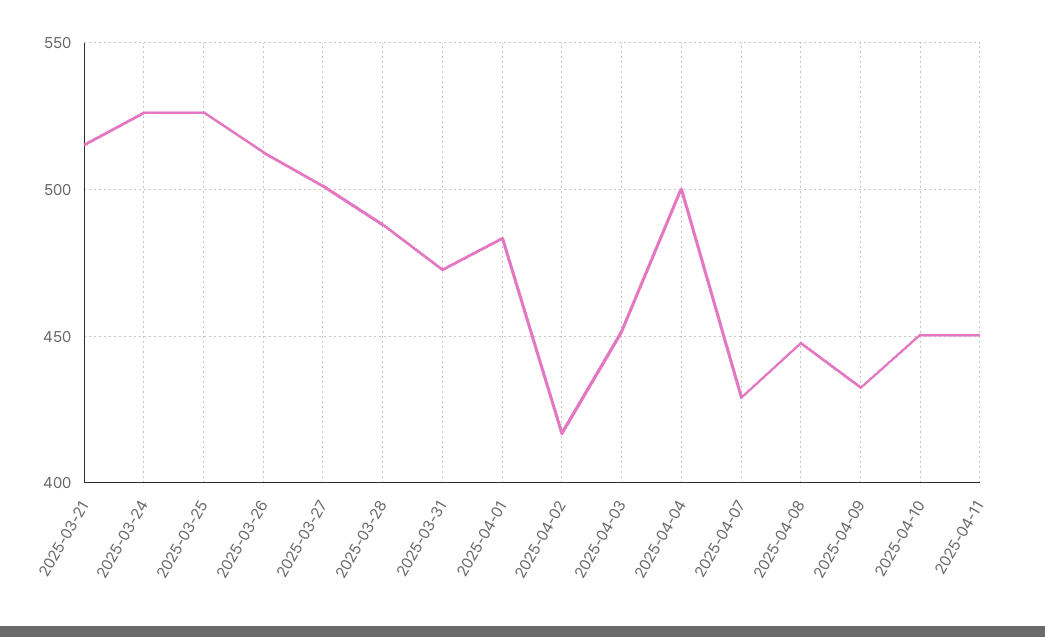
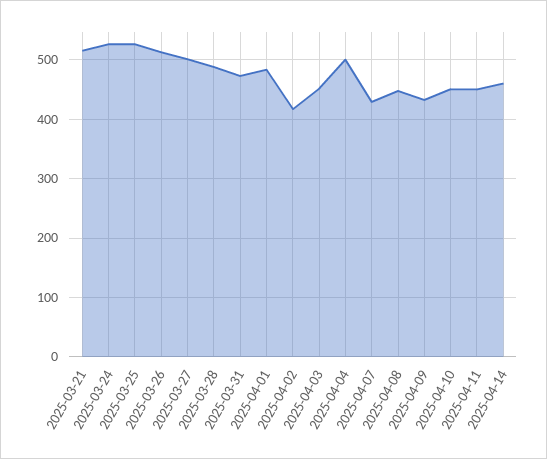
2025-04-14: none -> 460

